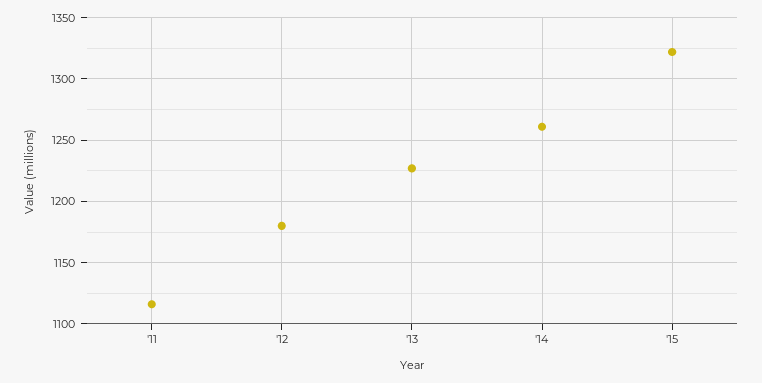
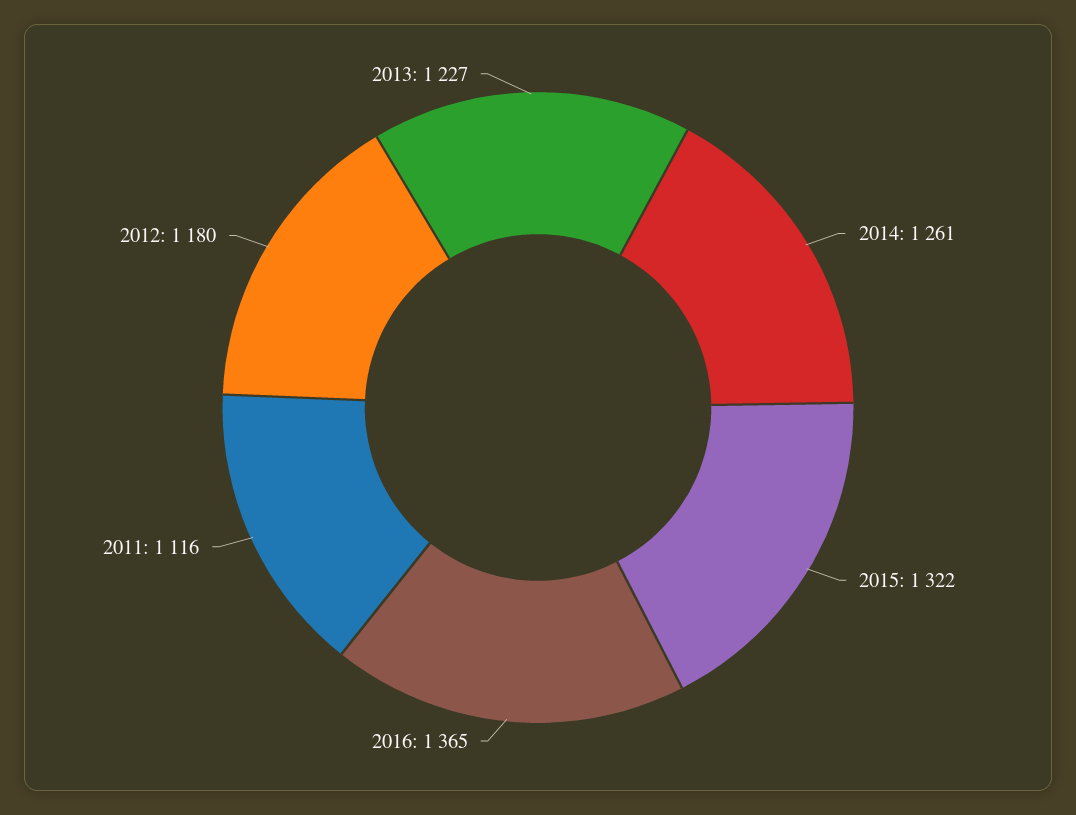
2016: none -> 1365

